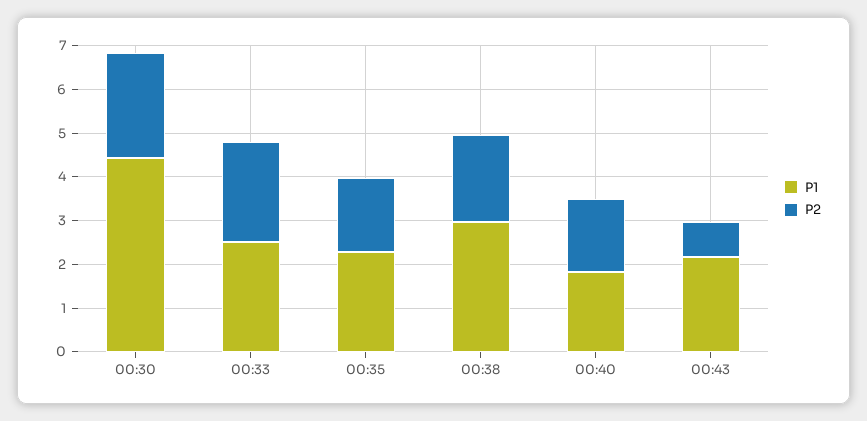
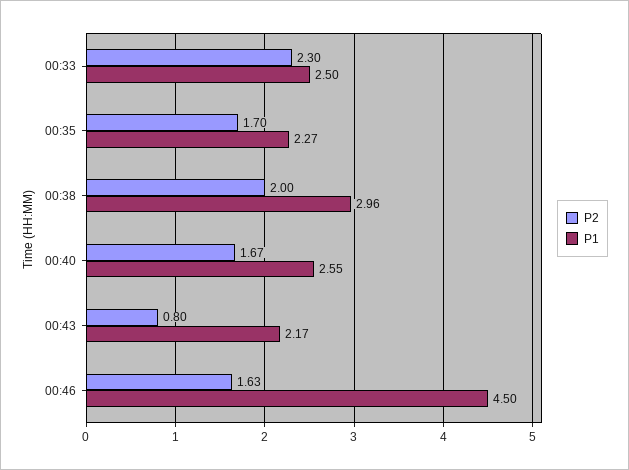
P1, 00:30: 4.4 -> none
P2, 00:30: 2.4 -> none
P1, 00:40: 1.8 -> 2.55
P2, 00:46: none -> 1.63
P1, 00:46: none -> 4.5

